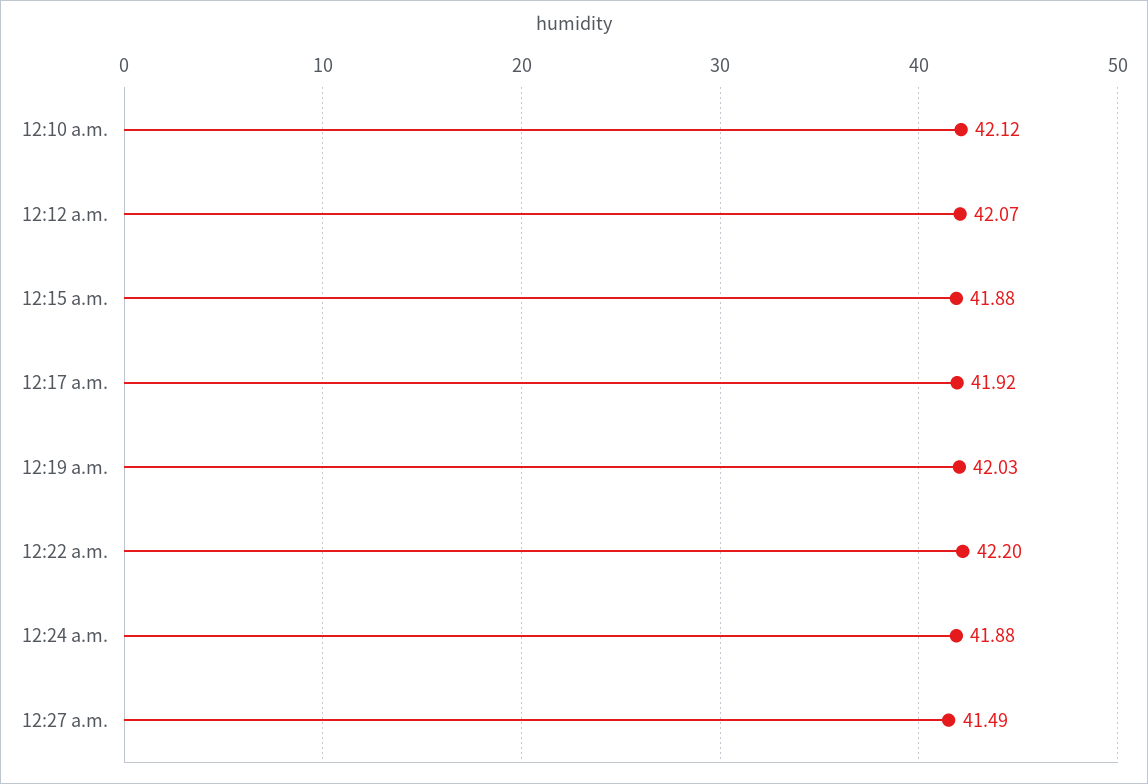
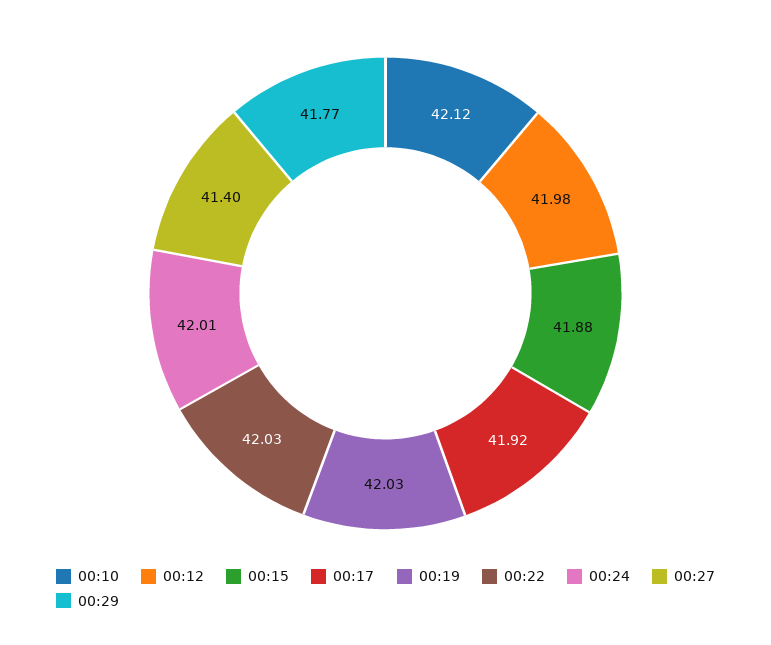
12:12 a.m.: 42.07 -> 41.98
12:22 a.m.: 42.2 -> 42.03
12:24 a.m.: 41.88 -> 42.01
12:27 a.m.: 41.49 -> 41.4
00:29: none -> 41.77

